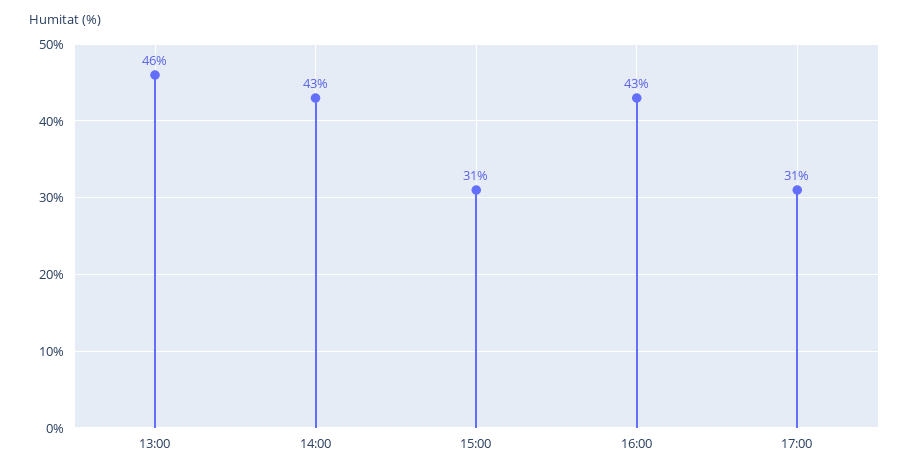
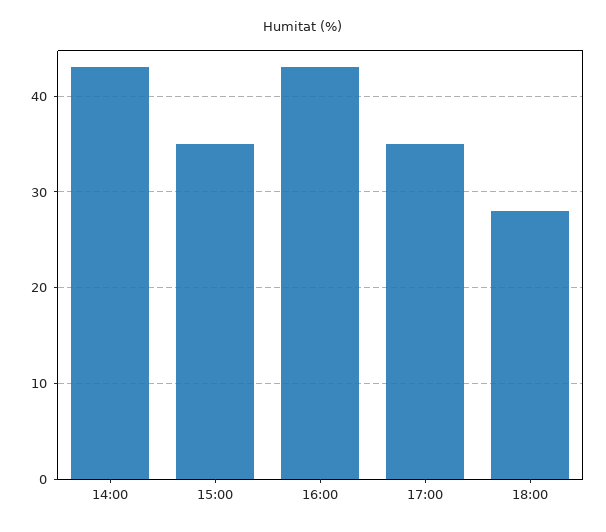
13:00: 46 -> none
15:00: 31 -> 35
17:00: 31 -> 35
18:00: none -> 28

